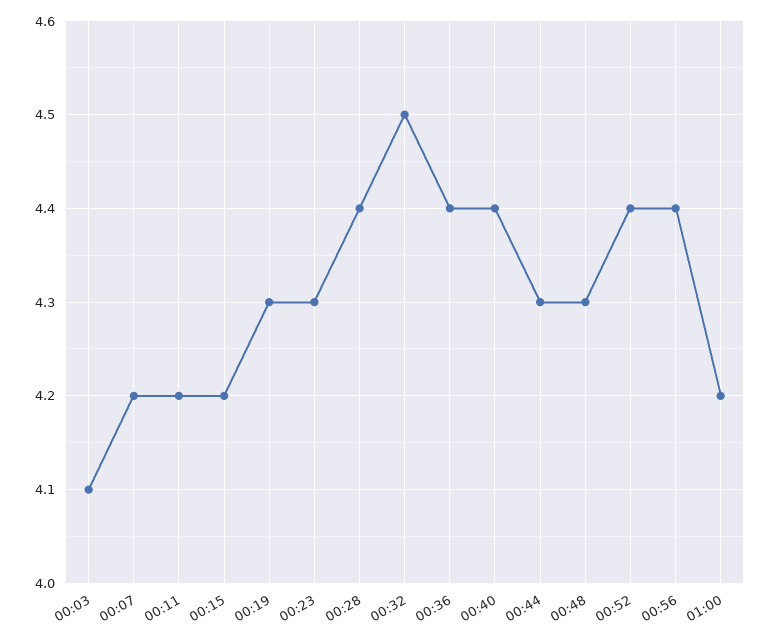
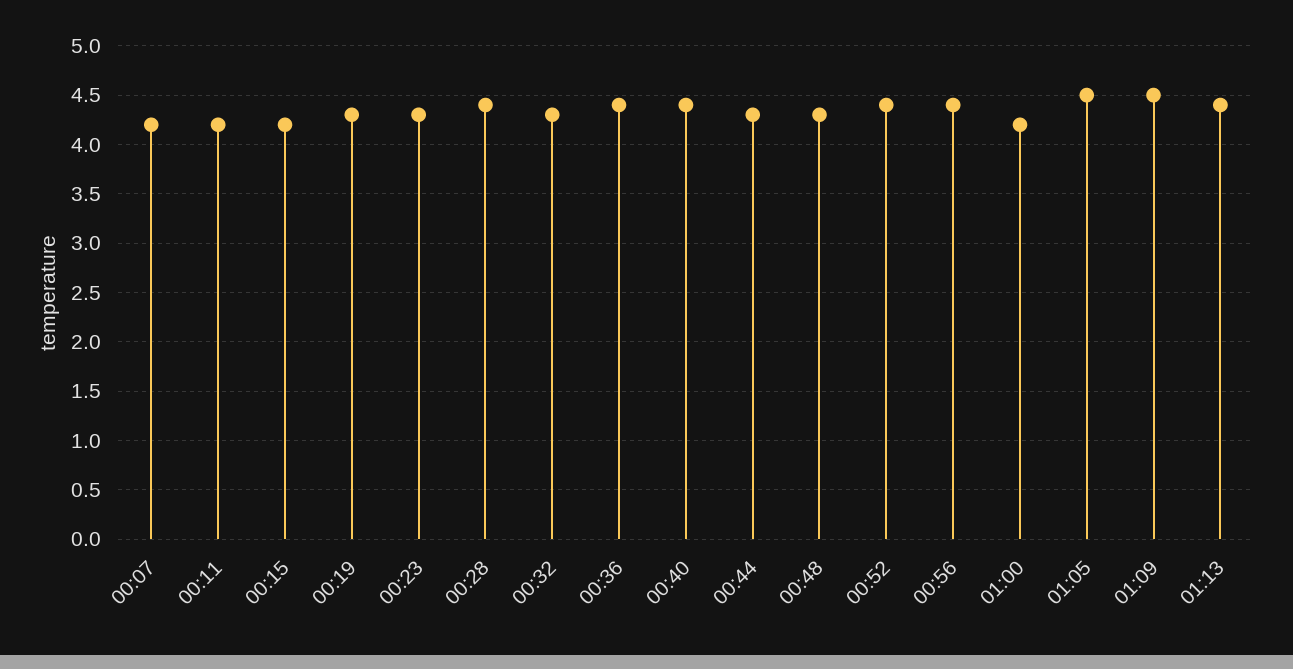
00:03: 4.1 -> none
00:32: 4.5 -> 4.3
01:05: none -> 4.5
01:09: none -> 4.5
01:13: none -> 4.4

